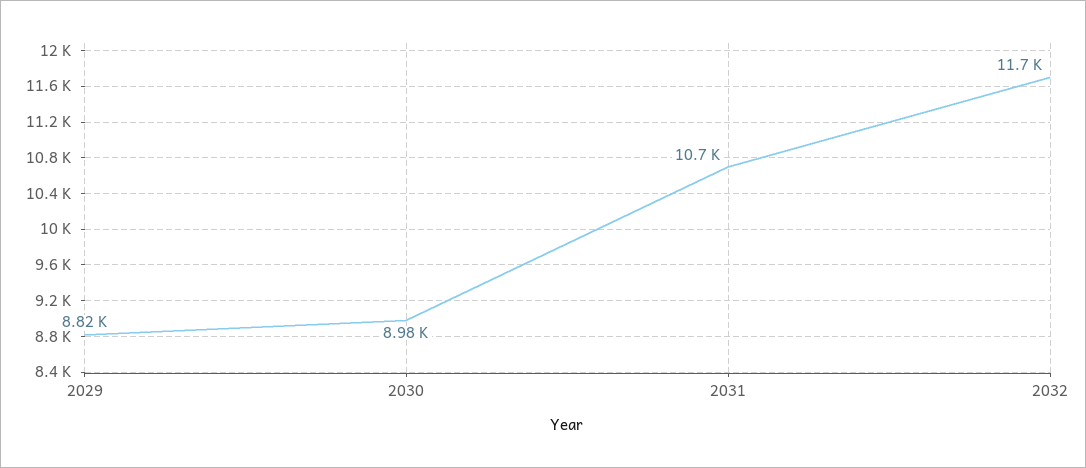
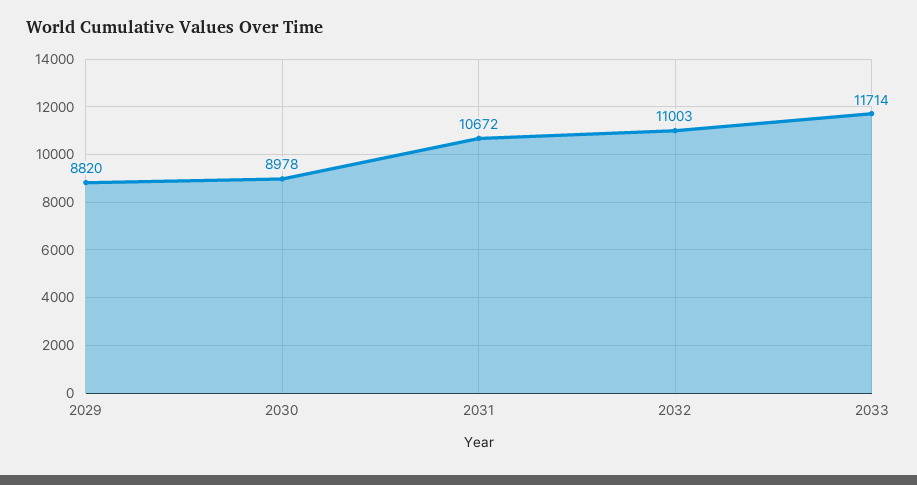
2032: 11700 -> 11003
2033: none -> 11714

